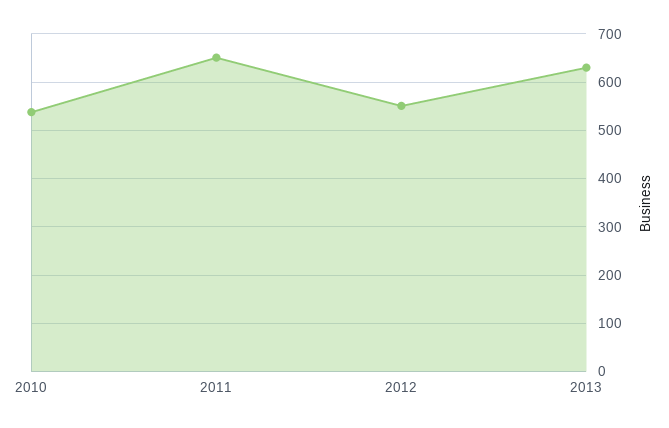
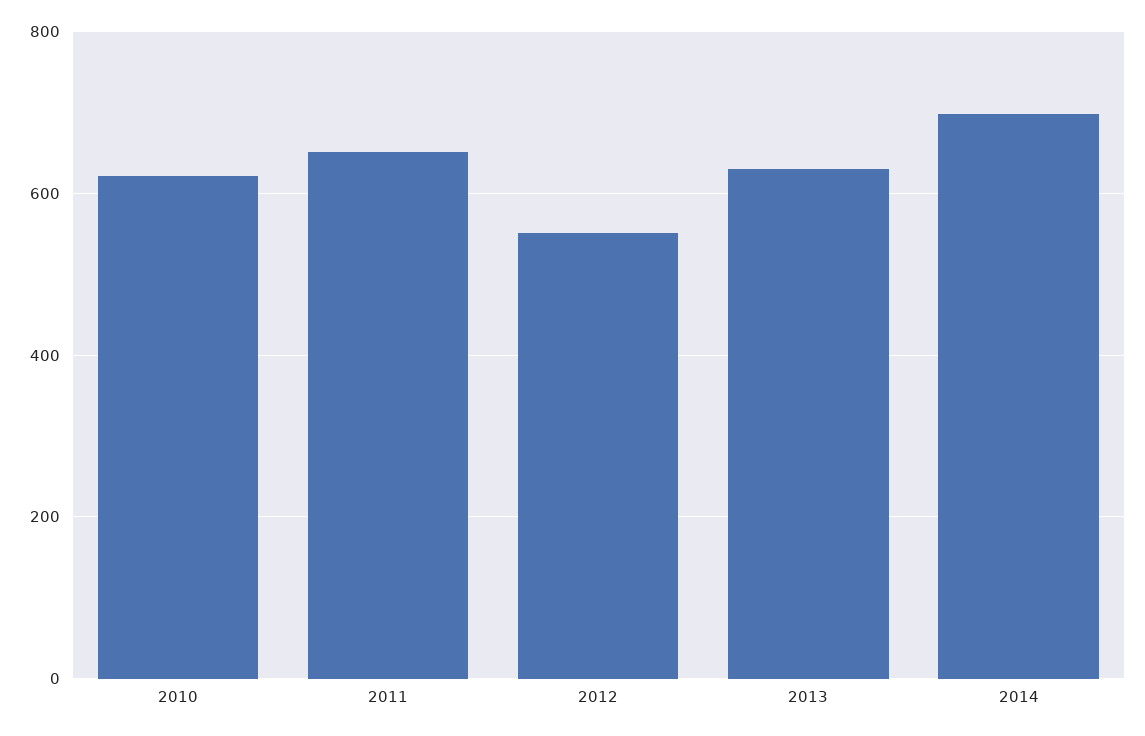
2010: 540 -> 620
2014: none -> 700

